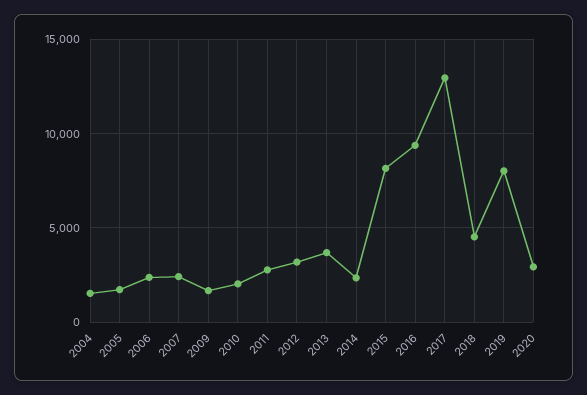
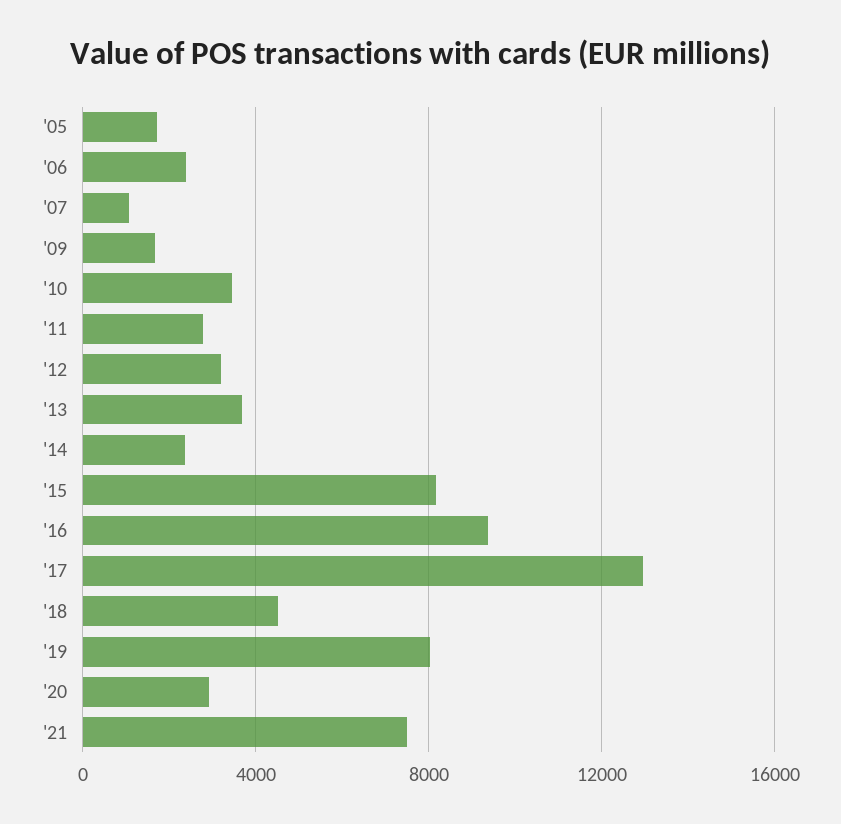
2004: 1500 -> none
2007: 2500 -> 1000
2010: 2000 -> 3500
'21: none -> 7500

